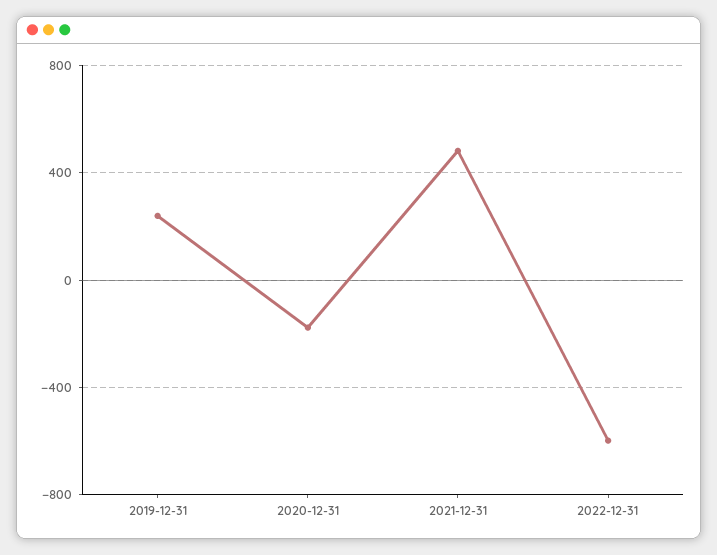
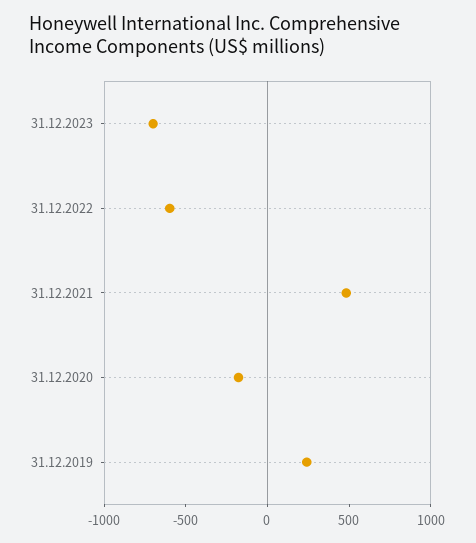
31.12.2023: none -> -700

